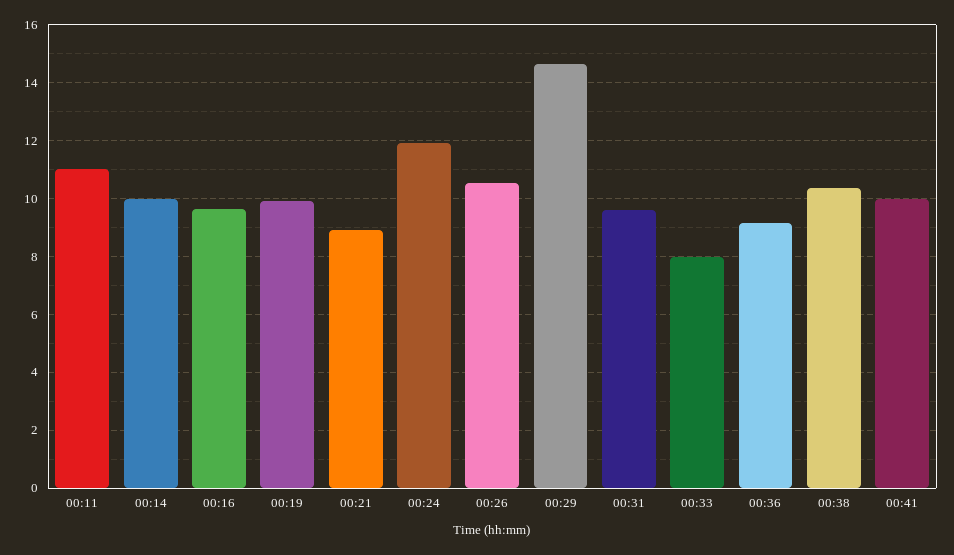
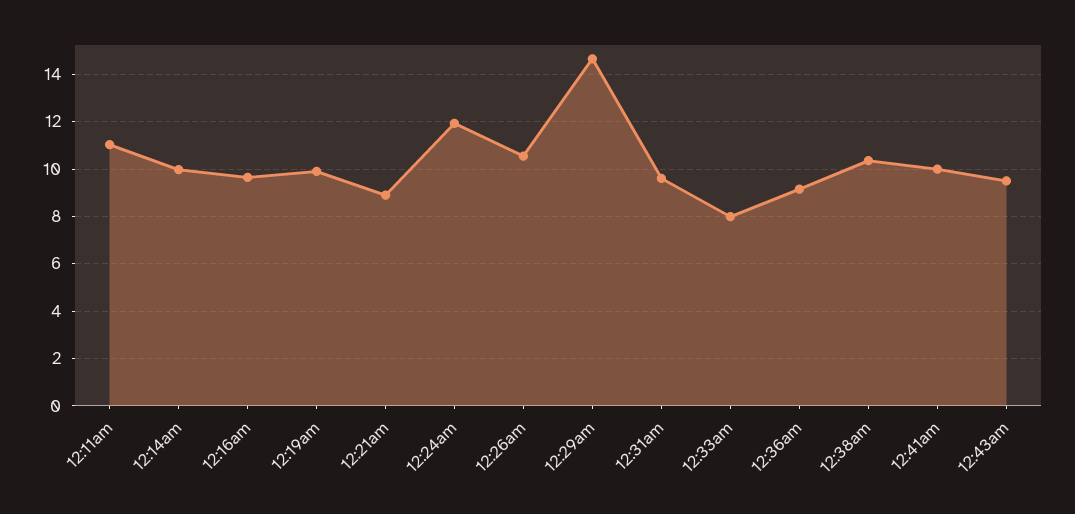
12:43am: none -> 9.5

